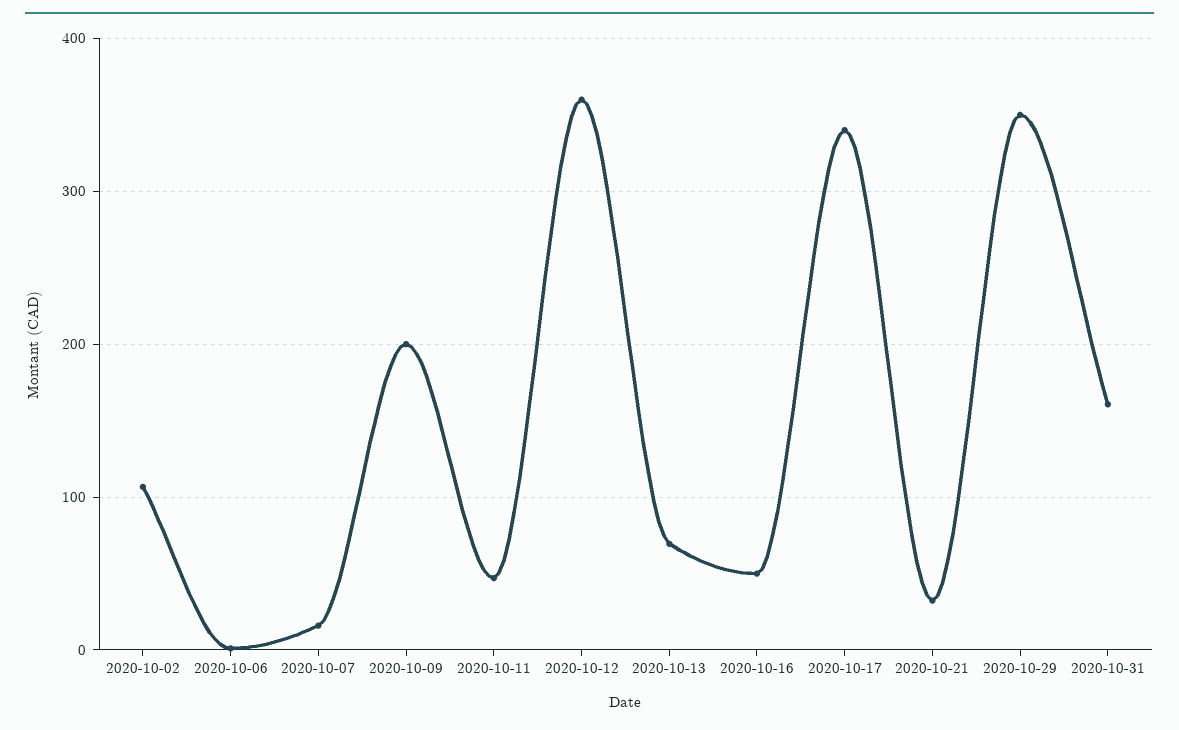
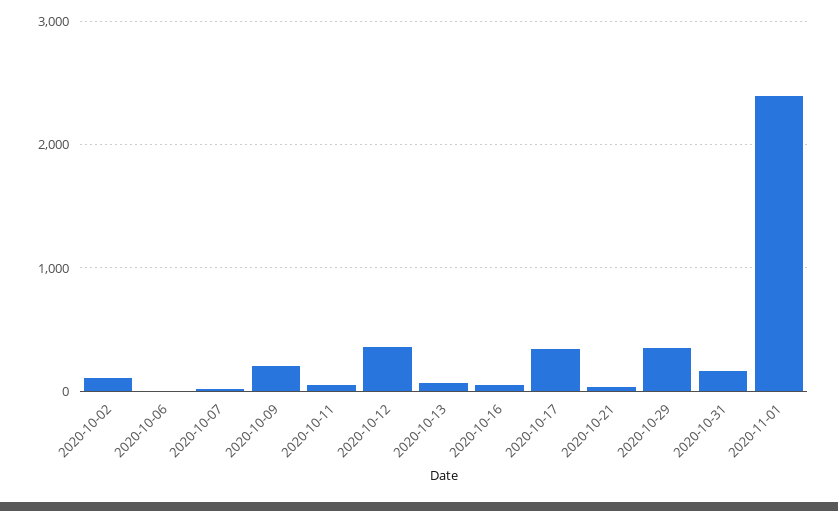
2020-11-01: none -> 2400

